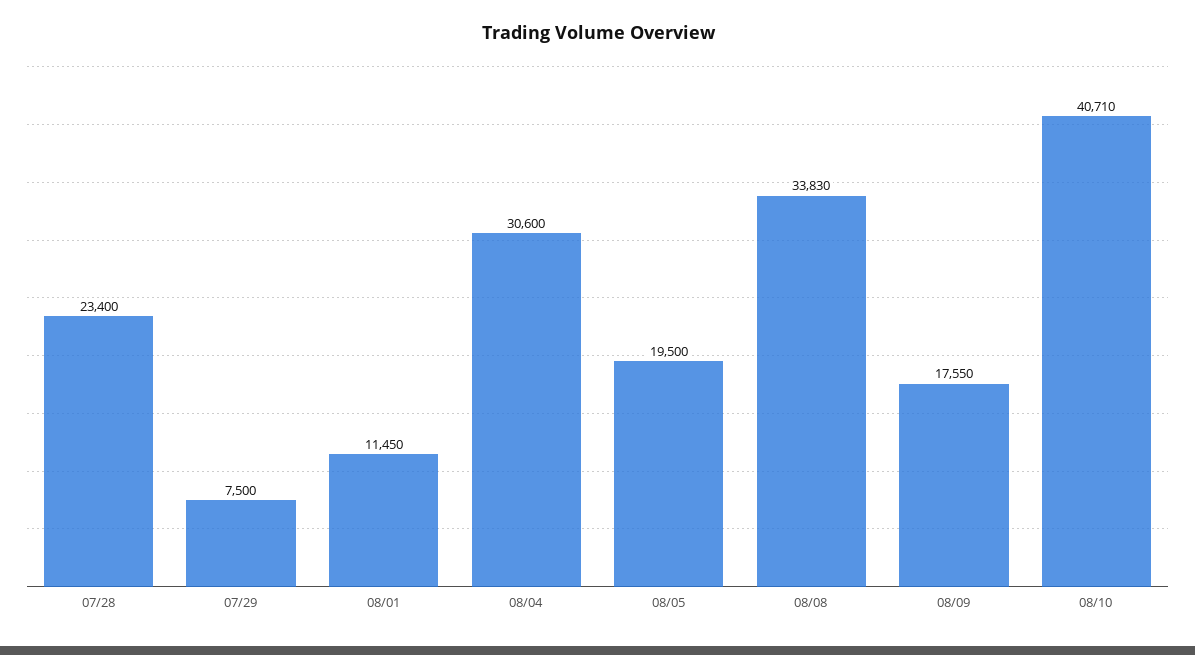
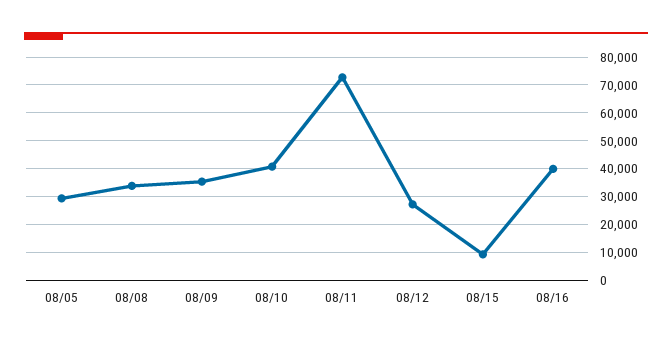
07/28: 23400 -> none
07/29: 7500 -> none
08/01: 11450 -> none
08/04: 30600 -> none
08/05: 19500 -> 30000
08/09: 17550 -> 35000
08/11: none -> 72500
08/12: none -> 27500
08/15: none -> 10000
08/16: none -> 40000

